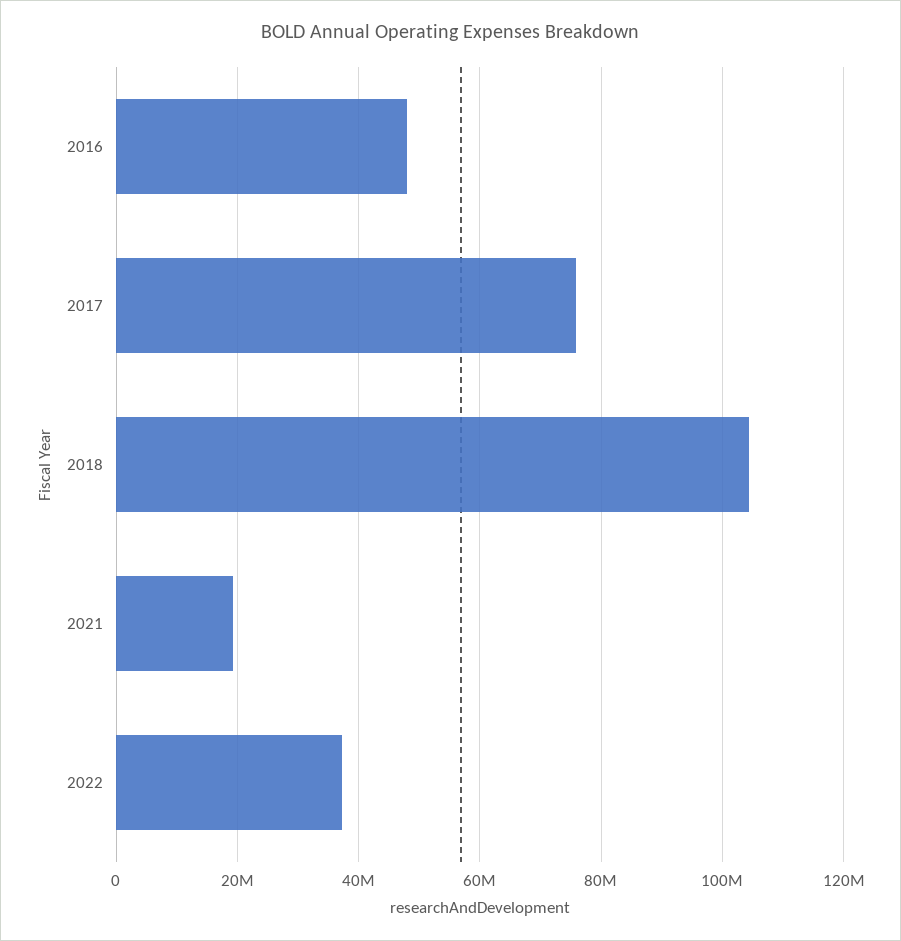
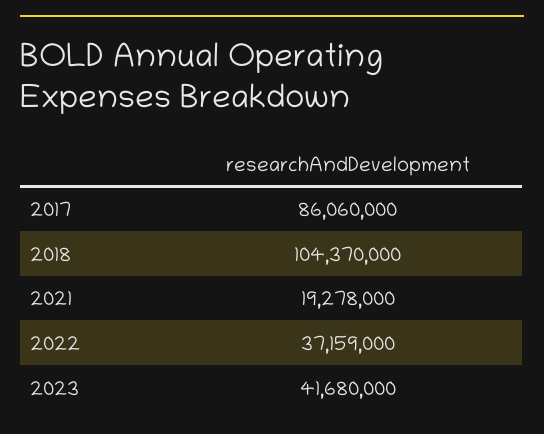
2016: 48000000 -> none
2017: 76000000 -> 86060000
2023: none -> 41680000

